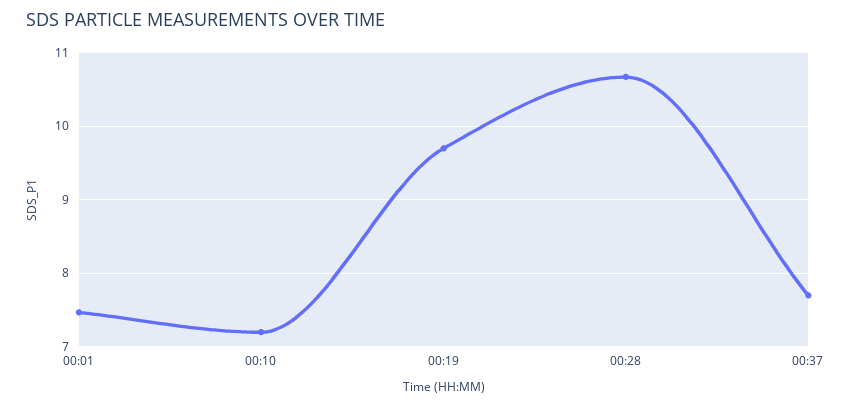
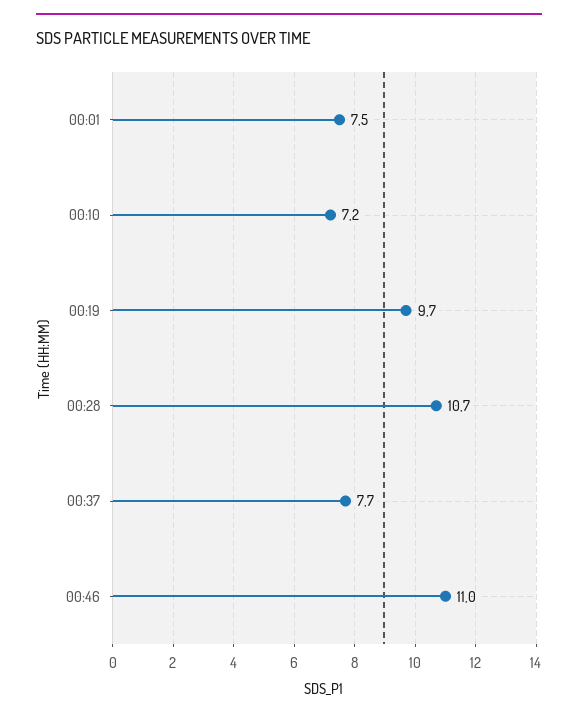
00:46: none -> 11

